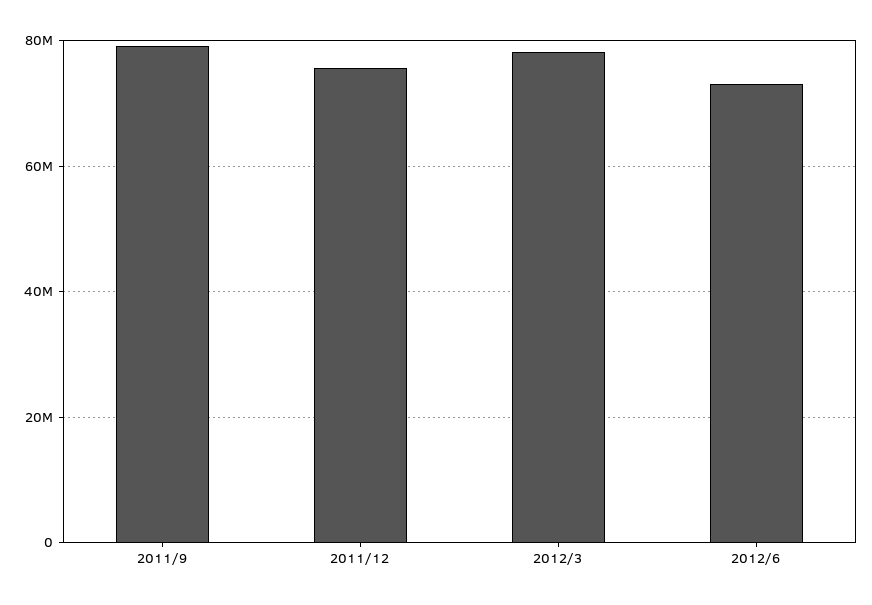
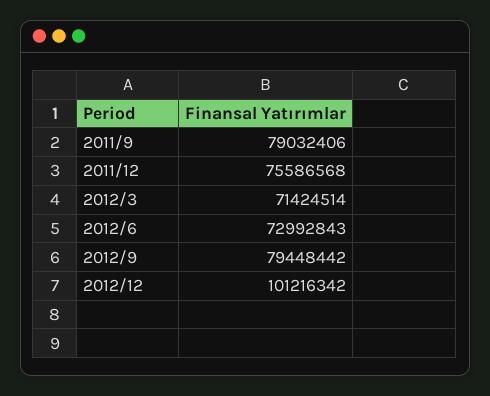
2012/3: 78000000 -> 71424514
2012/9: none -> 79448442
2012/12: none -> 101216342

